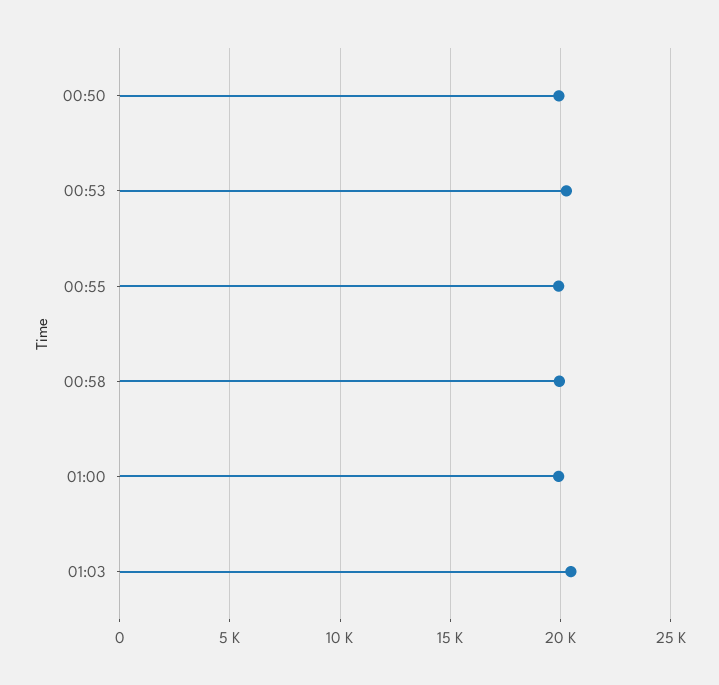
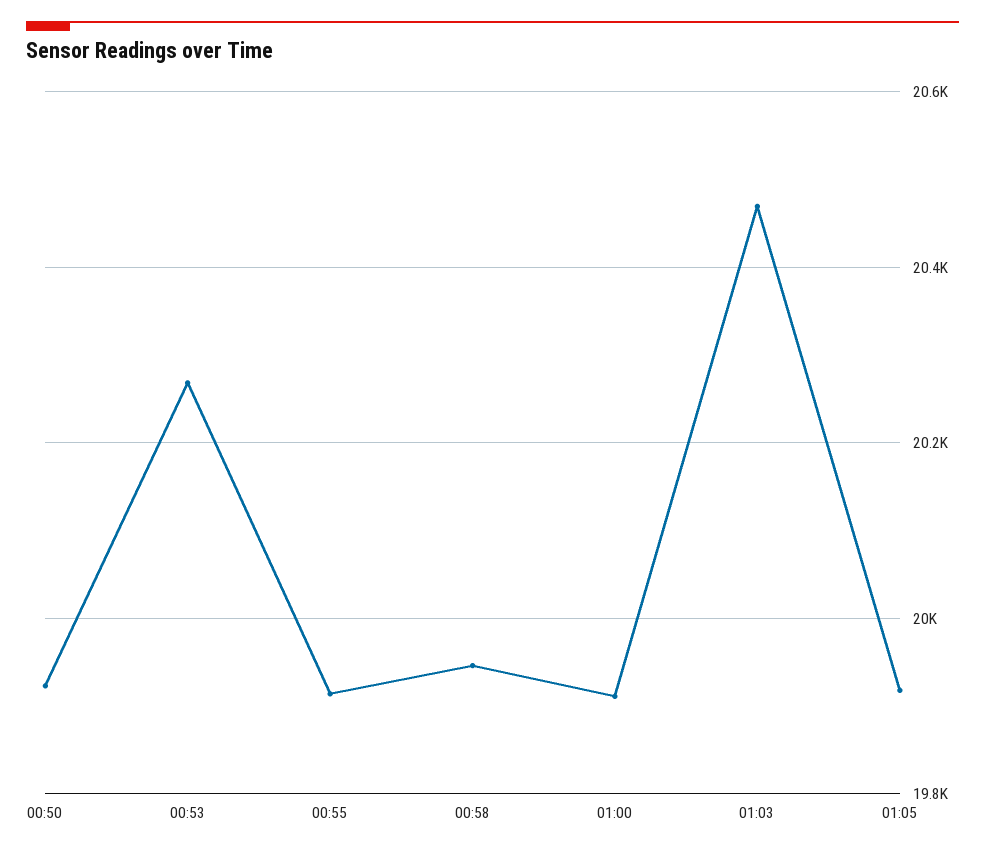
01:05: none -> 19920

